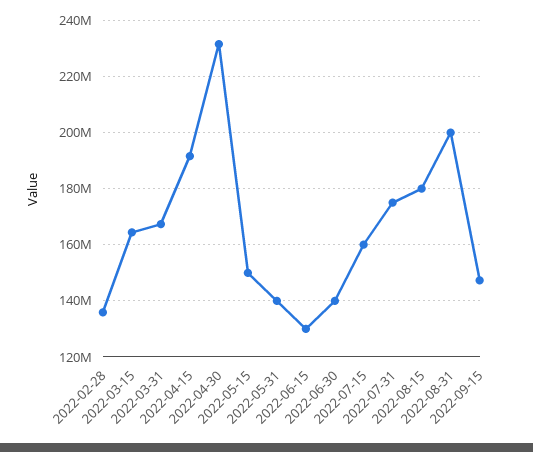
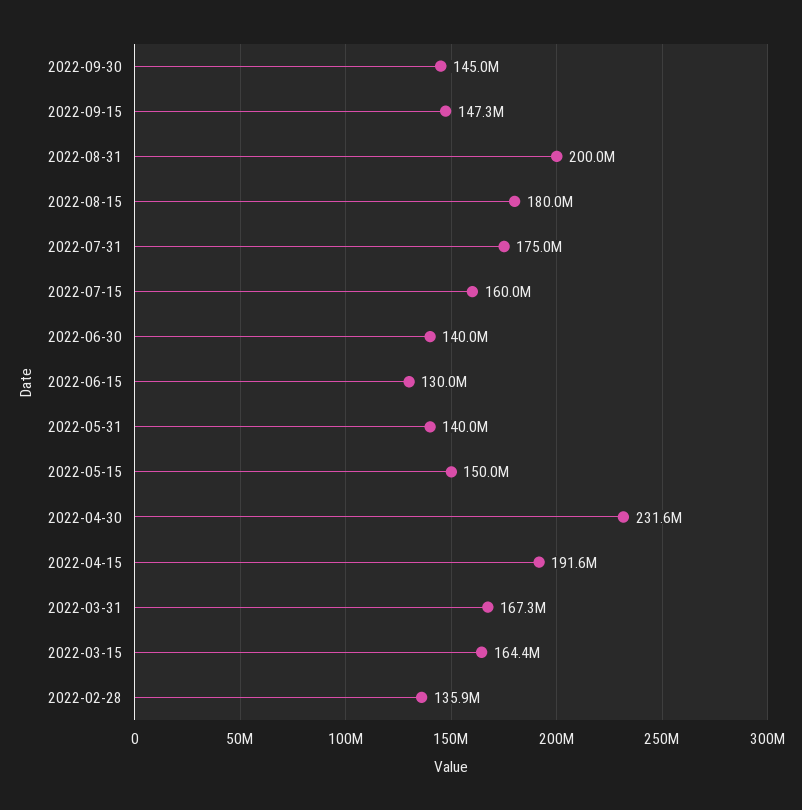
2022-09-30: none -> 145000000

